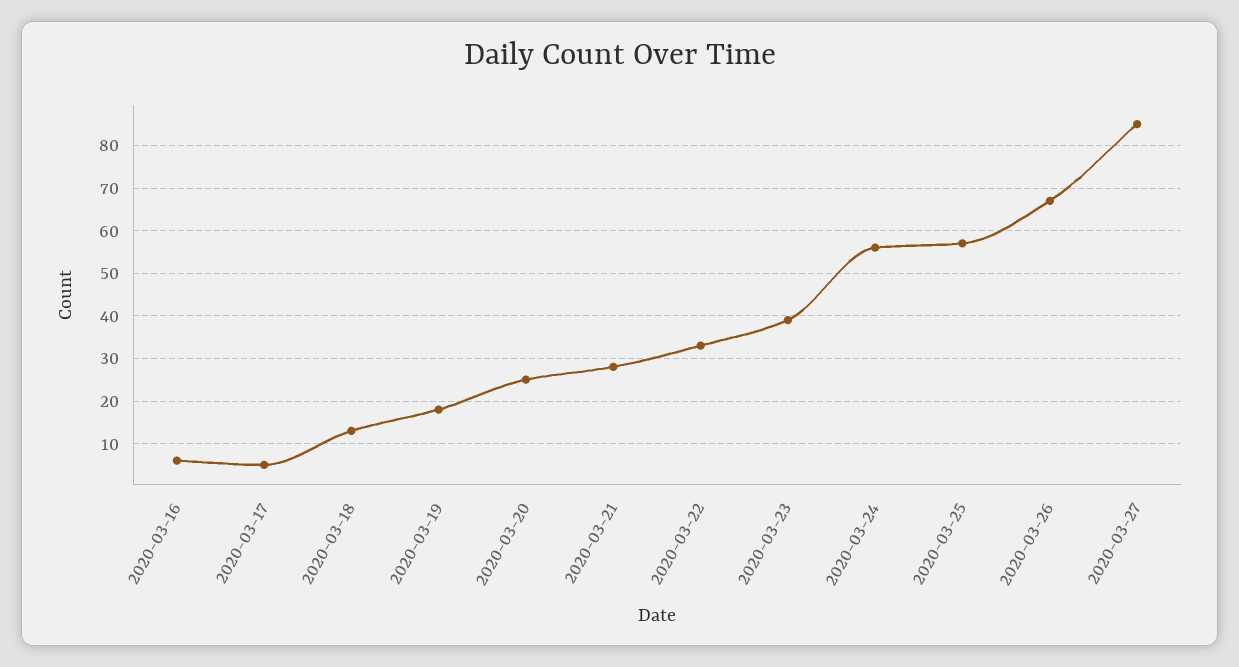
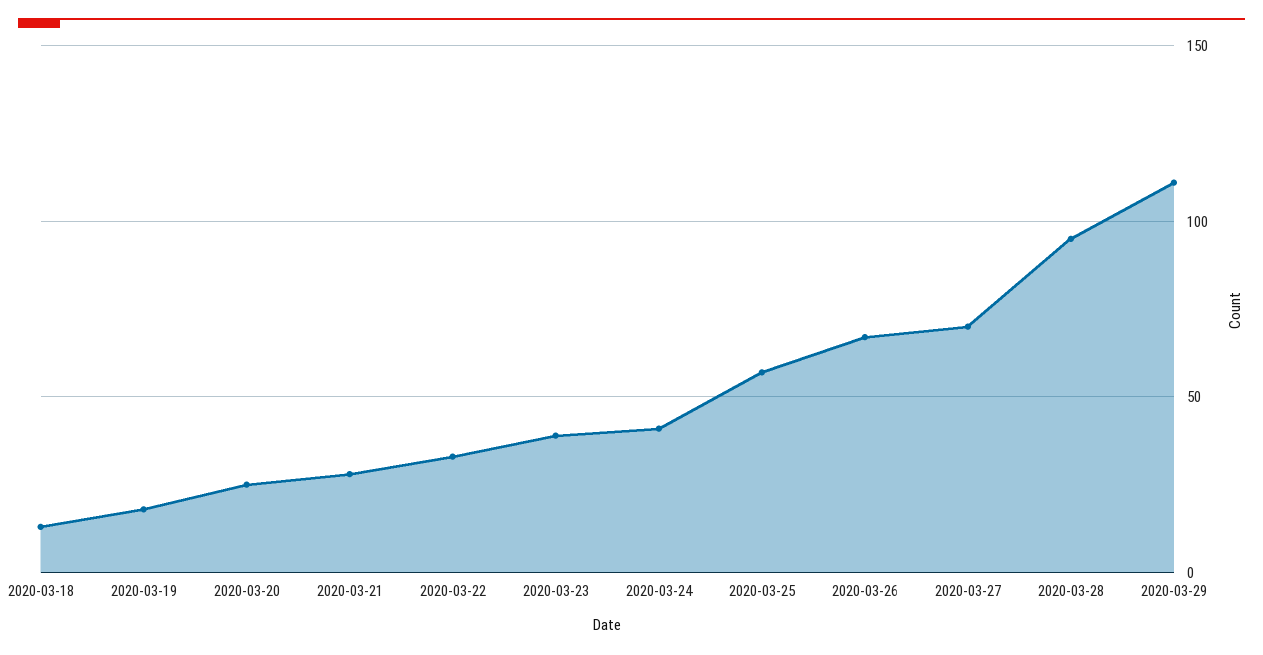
2020-03-16: 5 -> none
2020-03-17: 5 -> none
2020-03-24: 55 -> 40
2020-03-27: 85 -> 70
2020-03-28: none -> 95
2020-03-29: none -> 110

